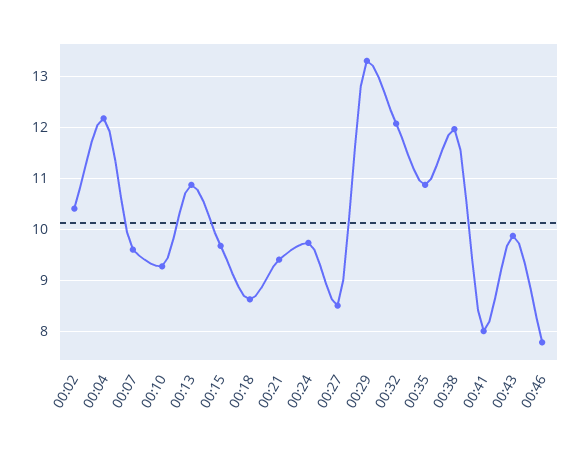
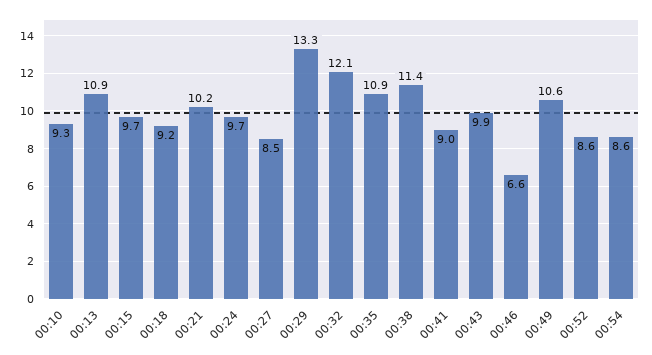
00:02: 10.4 -> none
00:04: 12.2 -> none
00:07: 9.6 -> none
00:18: 8.6 -> 9.2
00:21: 9.4 -> 10.2
00:38: 12 -> 11.4
00:41: 8 -> 9
00:46: 7.8 -> 6.6
00:49: none -> 10.6
00:52: none -> 8.6
00:54: none -> 8.6

